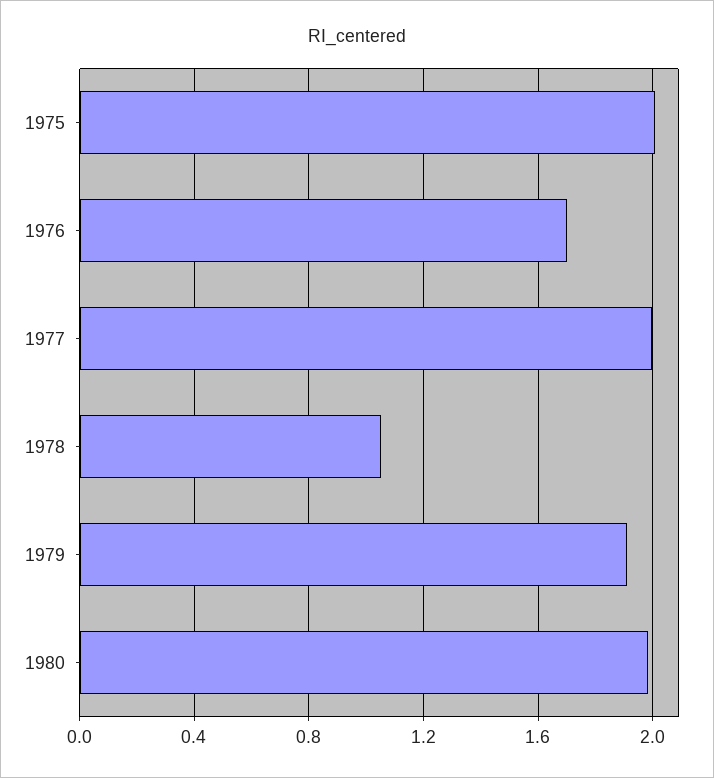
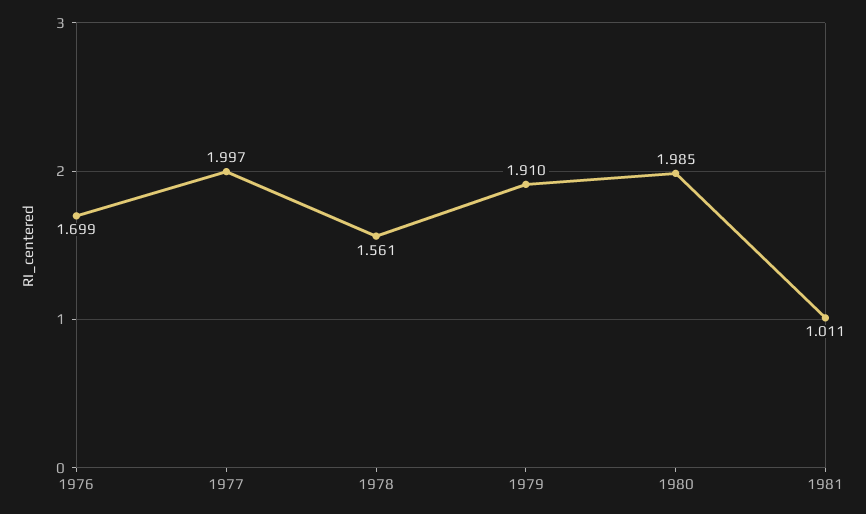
1975: 2 -> none
1978: 1.05 -> 1.561
1981: none -> 1.011

